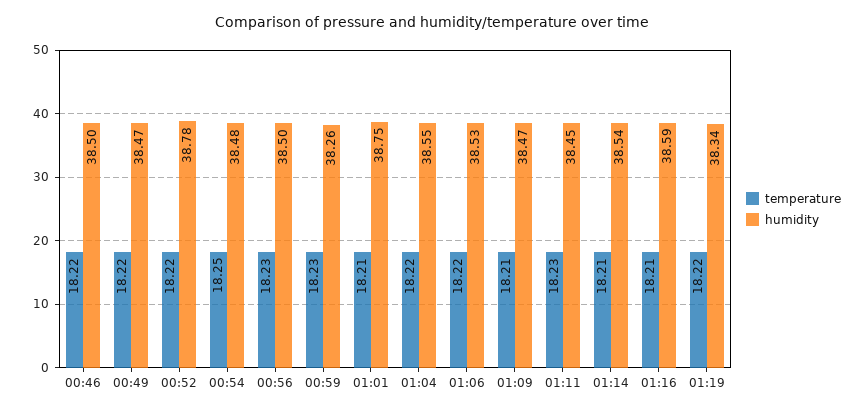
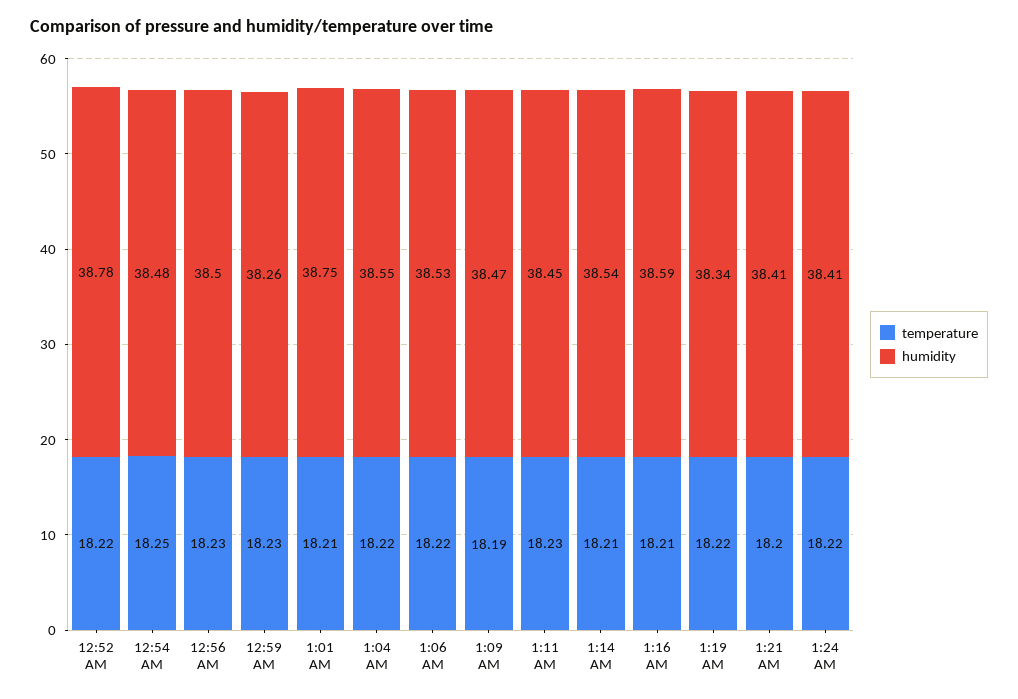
temperature, 00:46: 18.22 -> none
humidity, 00:46: 38.5 -> none
temperature, 00:49: 18.22 -> none
humidity, 00:49: 38.47 -> none
temperature, 01:09: 18.21 -> 18.19
temperature, 1:21 AM: none -> 18.2
humidity, 1:21 AM: none -> 38.41
temperature, 1:24 AM: none -> 18.22
humidity, 1:24 AM: none -> 38.41

